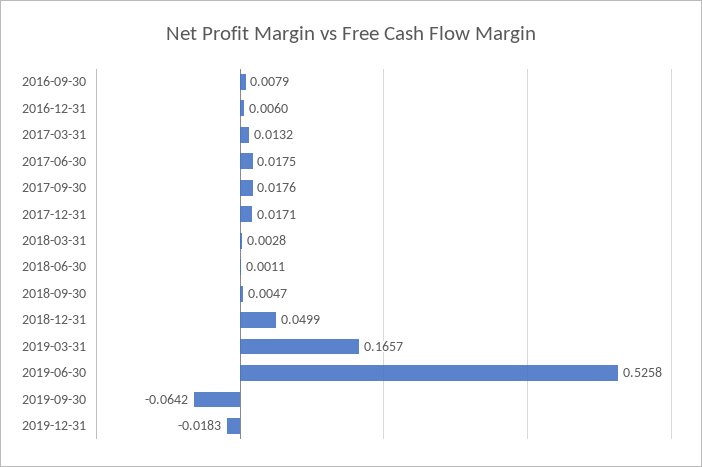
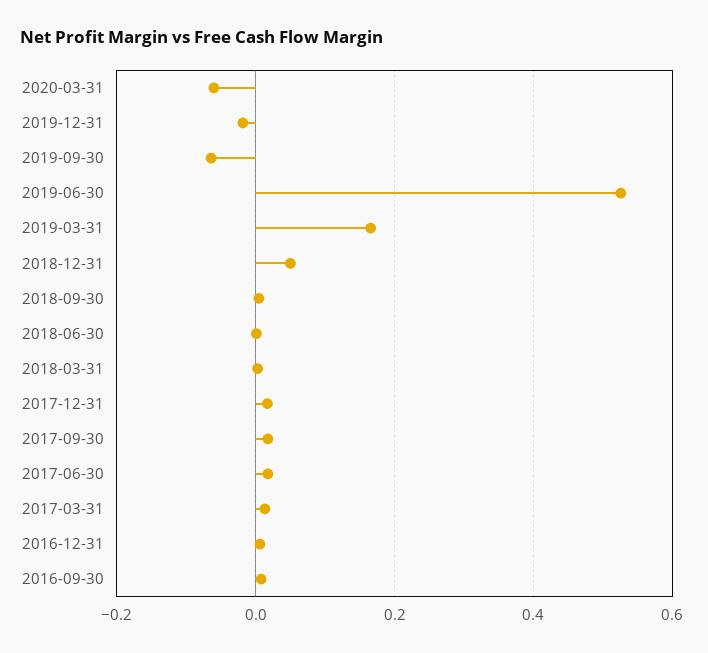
2020-03-31: none -> -0.06

